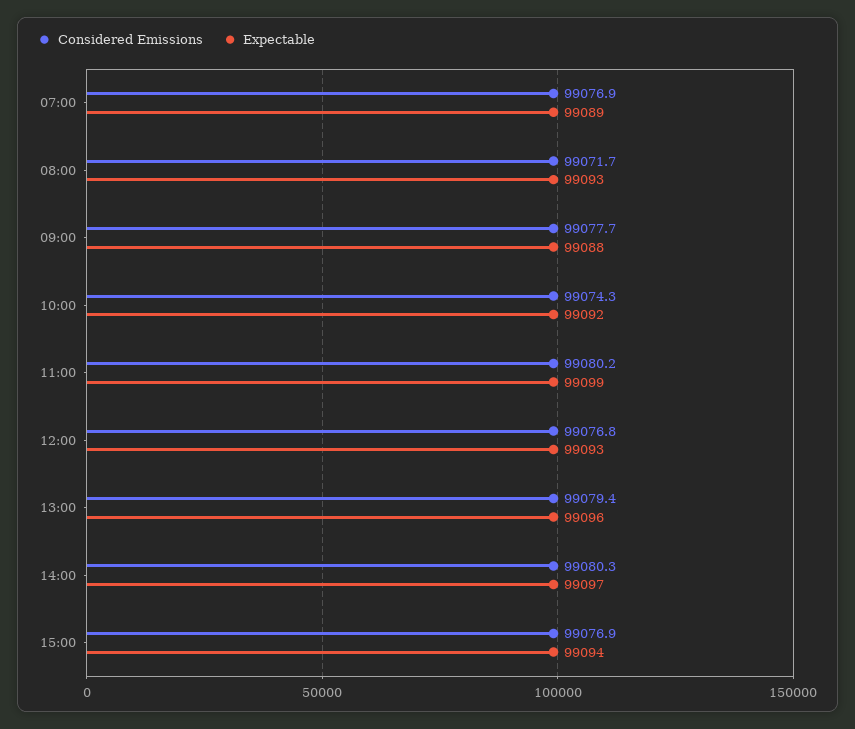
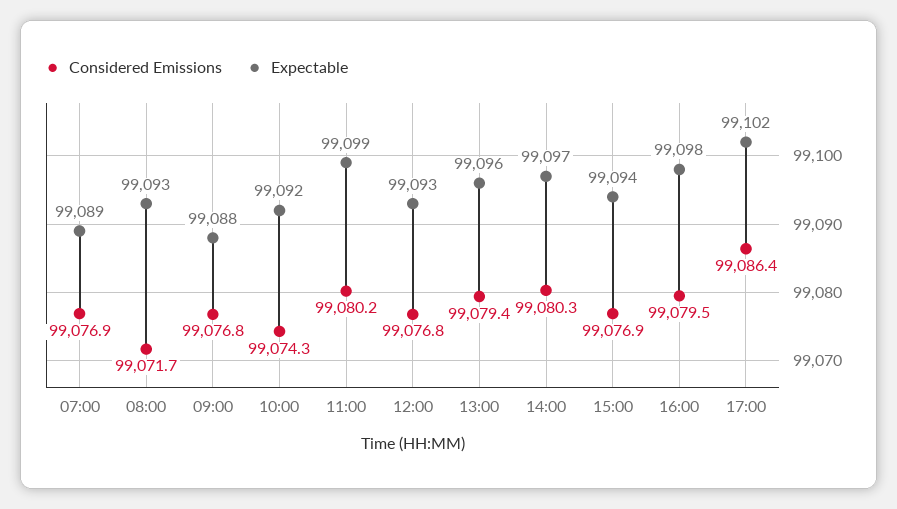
Considered Emissions, 09:00: 99077.7 -> 99076.8
Considered Emissions, 16:00: none -> 99079.5
Expectable, 16:00: none -> 99098
Considered Emissions, 17:00: none -> 99086.4
Expectable, 17:00: none -> 99102

